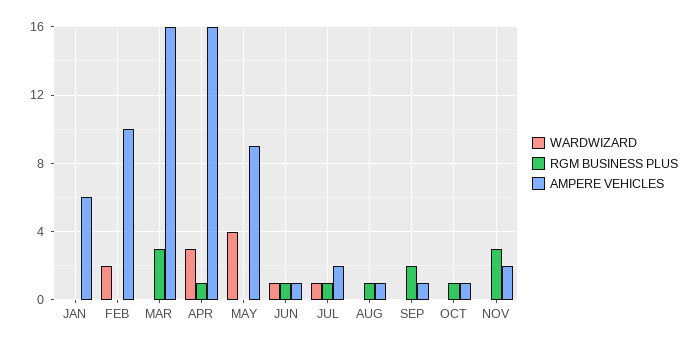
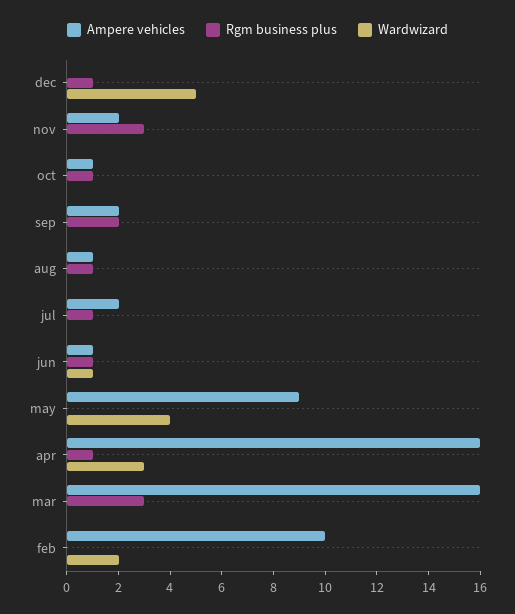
WARDWIZARD, JAN: 0 -> none
RGM BUSINESS PLUS, JAN: 0 -> none
AMPERE VEHICLES, JAN: 6 -> none
WARDWIZARD, JUL: 1 -> 0
AMPERE VEHICLES, SEP: 1 -> 2
AMPERE VEHICLES, dec: none -> 0
RGM BUSINESS PLUS, dec: none -> 1
WARDWIZARD, dec: none -> 5

